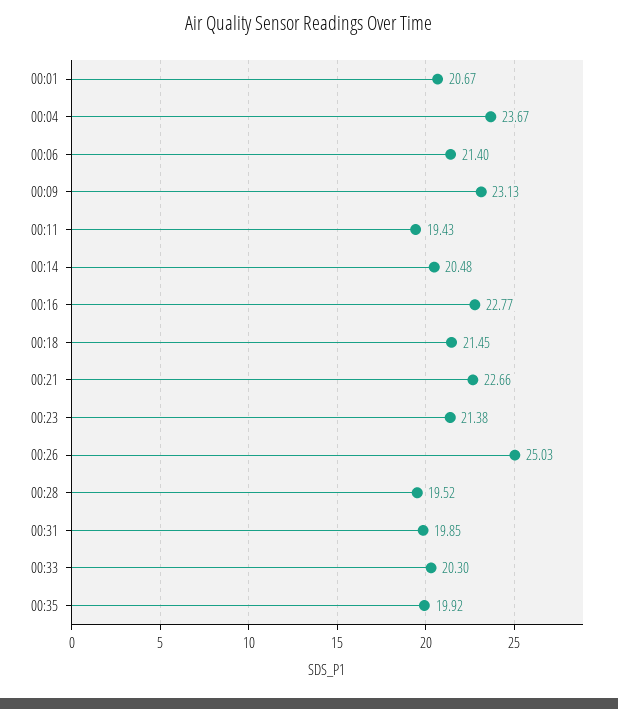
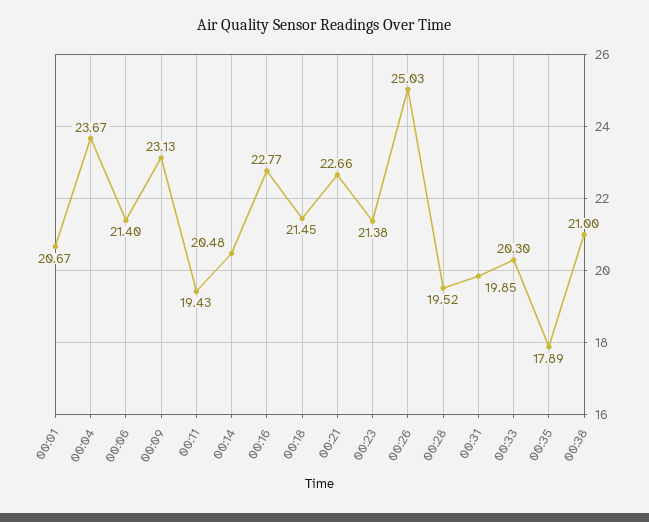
00:35: 19.92 -> 17.89
00:38: none -> 21

